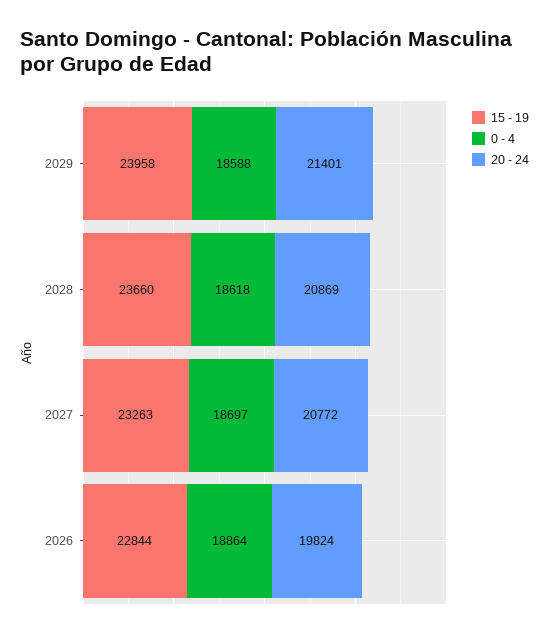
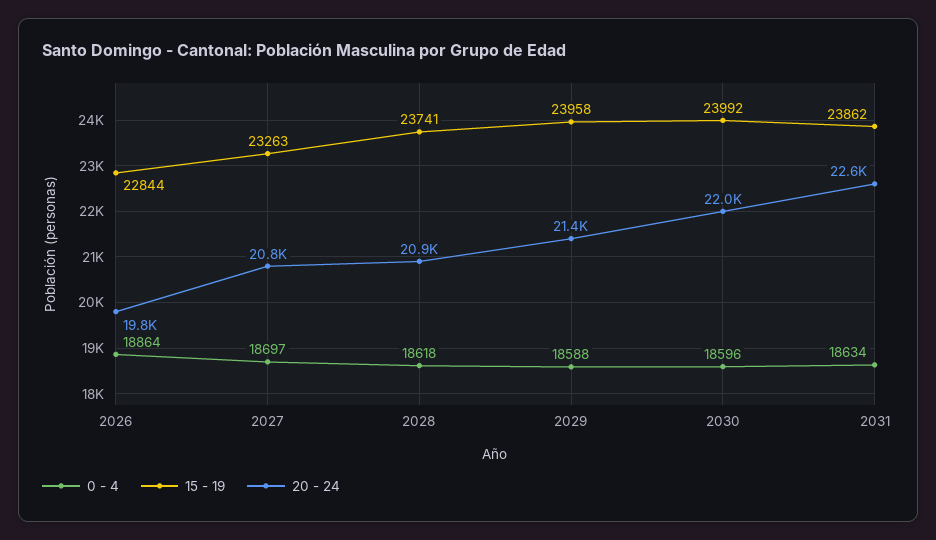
15 - 19, 2028: 23660 -> 23741
0 - 4, 2030: none -> 18596
15 - 19, 2030: none -> 23992
20 - 24, 2030: none -> 22000
0 - 4, 2031: none -> 18634
15 - 19, 2031: none -> 23862
20 - 24, 2031: none -> 22600

